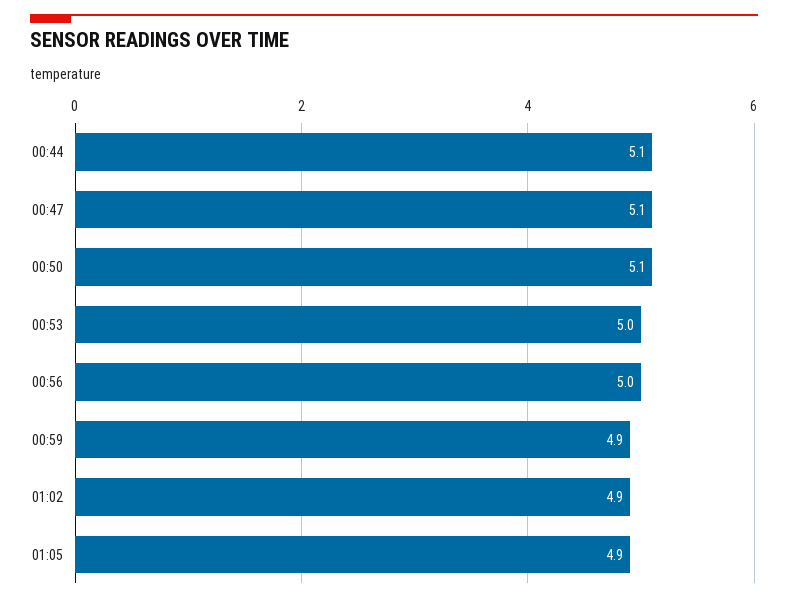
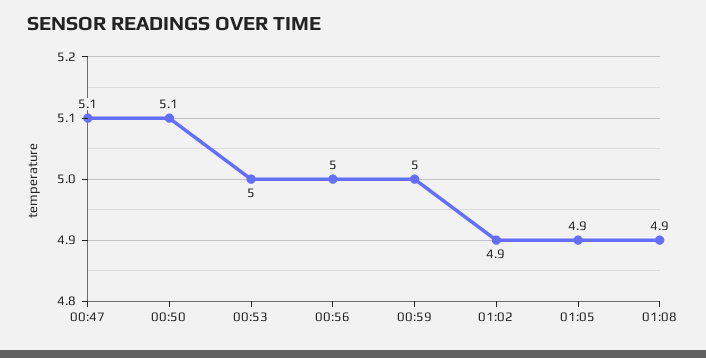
00:44: 5.1 -> none
00:59: 4.9 -> 5
01:08: none -> 4.9

